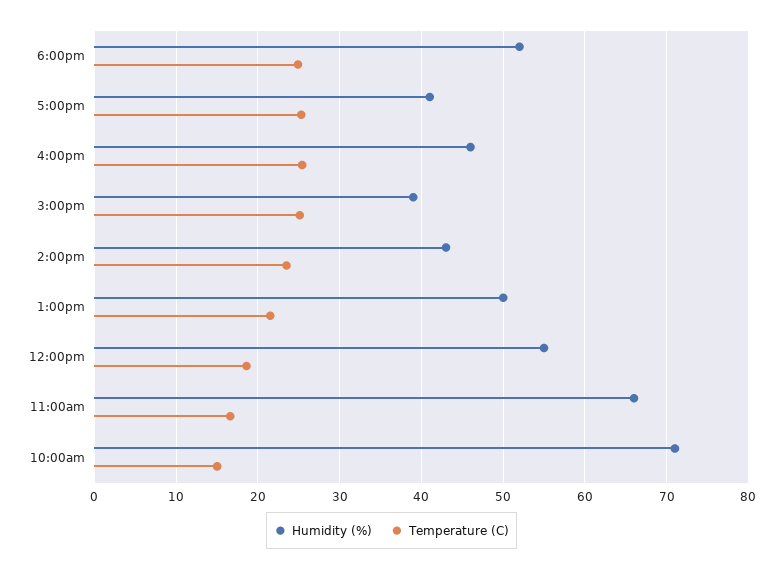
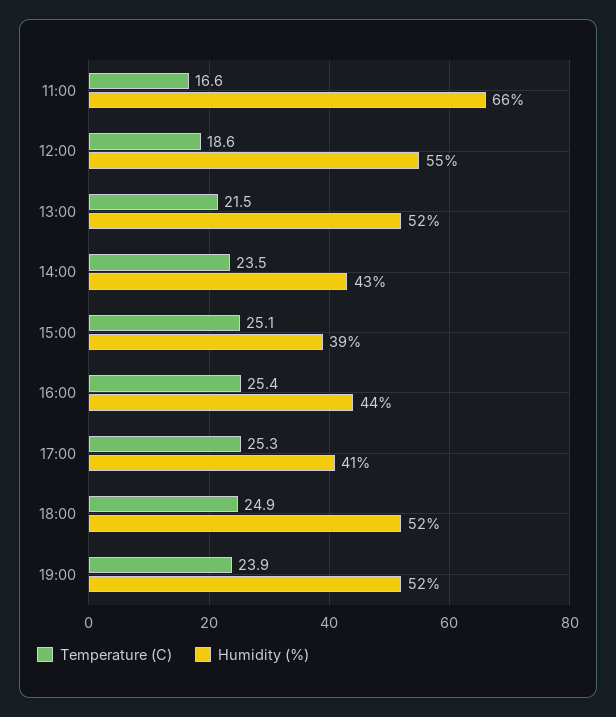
Humidity (%), 4:00pm: 46 -> 44
Humidity (%), 1:00pm: 50 -> 52
Humidity (%), 10:00am: 71 -> none
Temperature (C), 10:00am: 15 -> none
Temperature (C), 19:00: none -> 23.9
Humidity (%), 19:00: none -> 52

